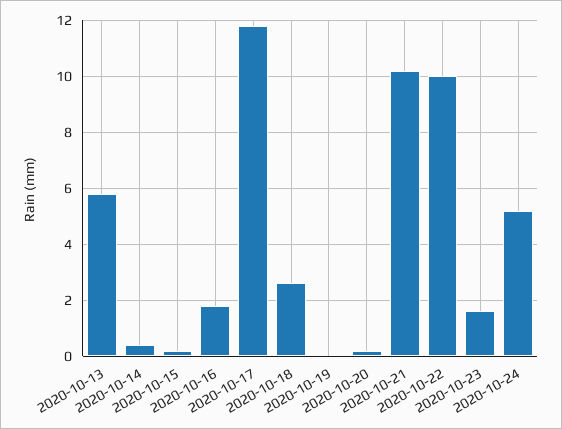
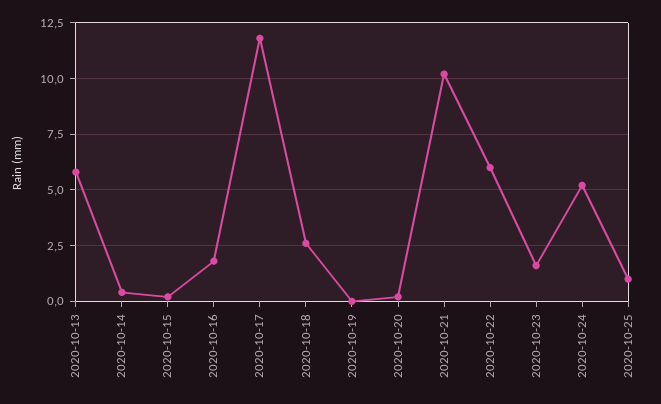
2020-10-22: 10 -> 6
2020-10-25: none -> 1

